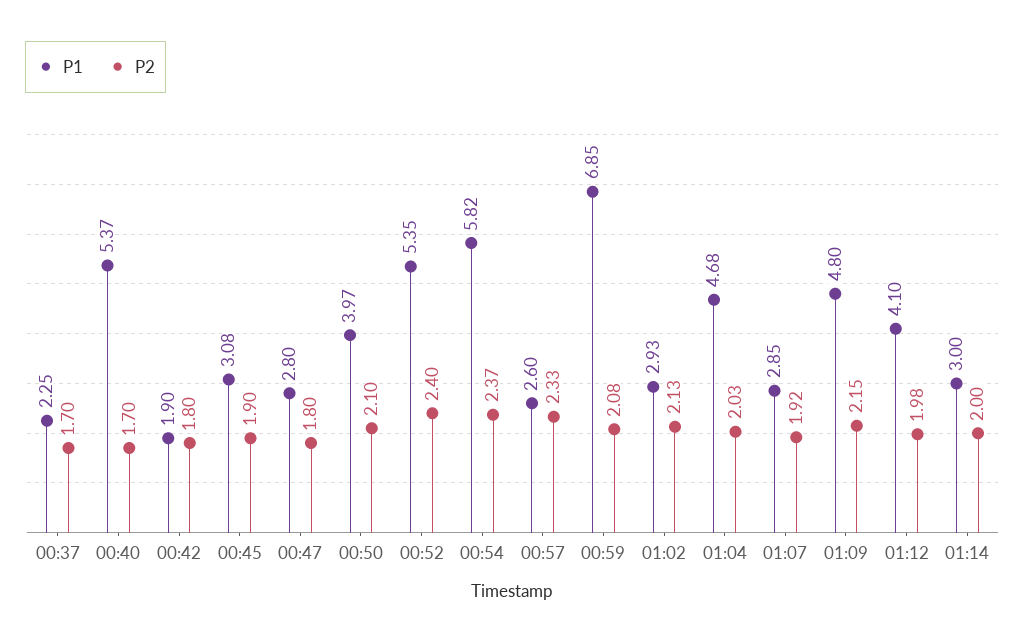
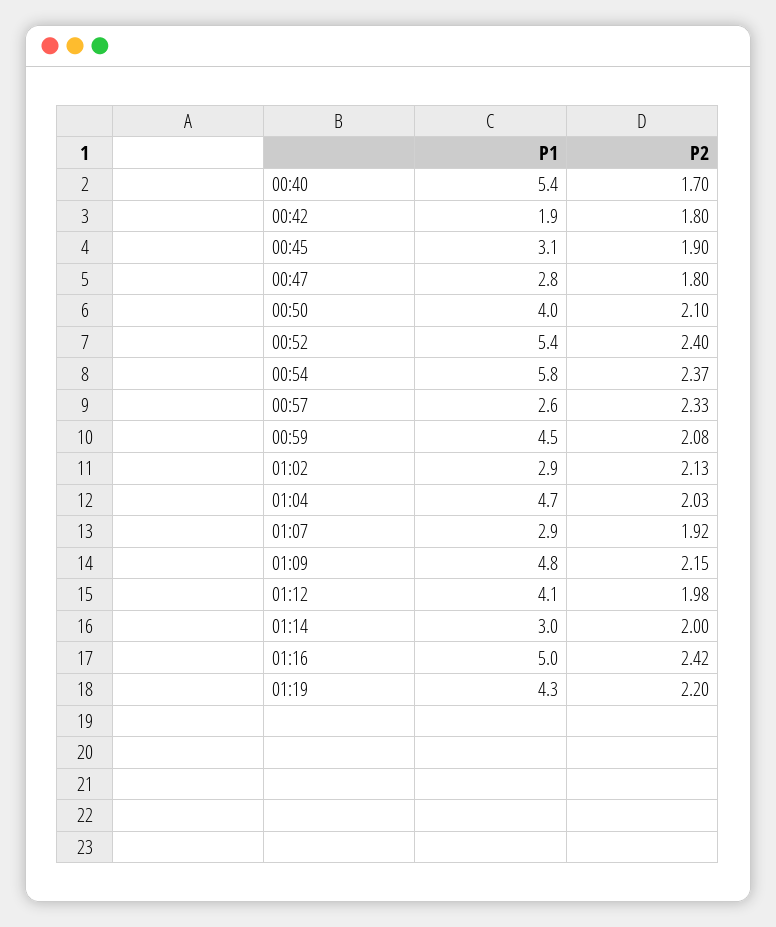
P1, 00:37: 2.25 -> none
P2, 00:37: 1.7 -> none
P1, 00:59: 6.85 -> 4.5
P1, 01:16: none -> 5
P2, 01:16: none -> 2.42
P1, 01:19: none -> 4.3
P2, 01:19: none -> 2.2

